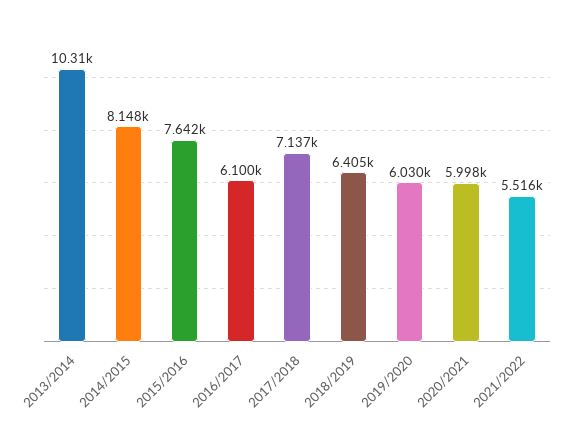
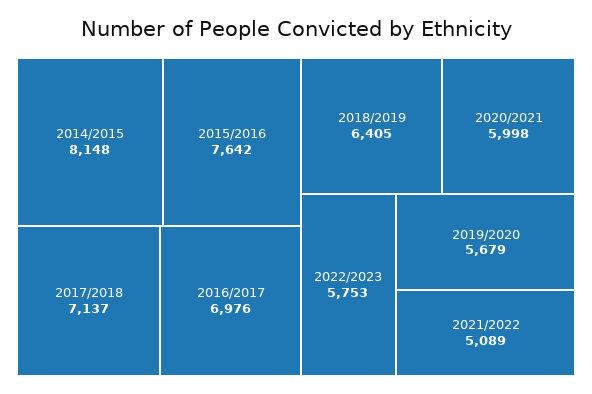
2013/2014: 10310 -> none
2016/2017: 6100 -> 6976
2019/2020: 6030 -> 5679
2021/2022: 5516 -> 5089
2022/2023: none -> 5753

